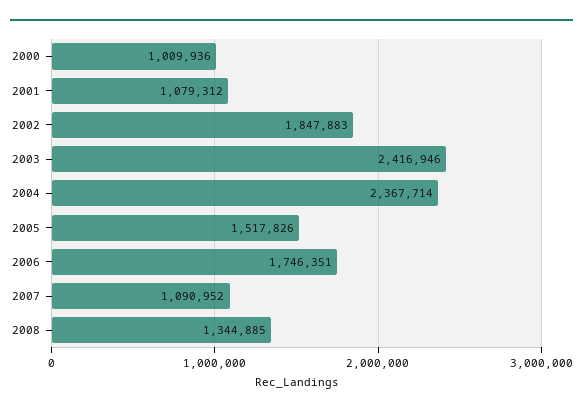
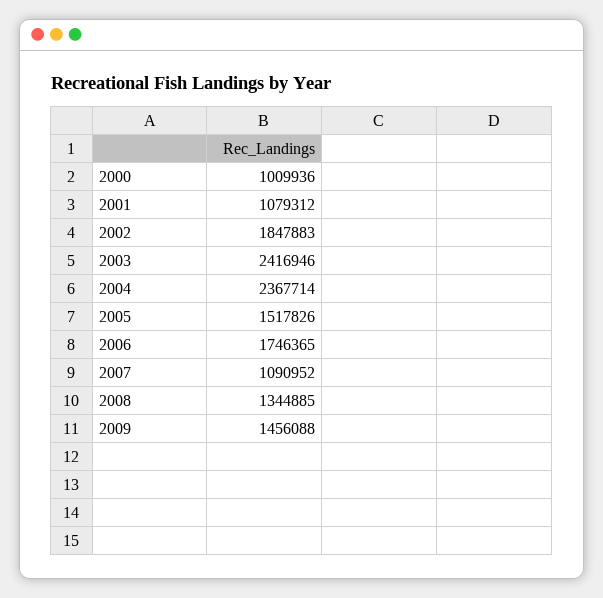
2006: 1746351 -> 1746365
2009: none -> 1456088

